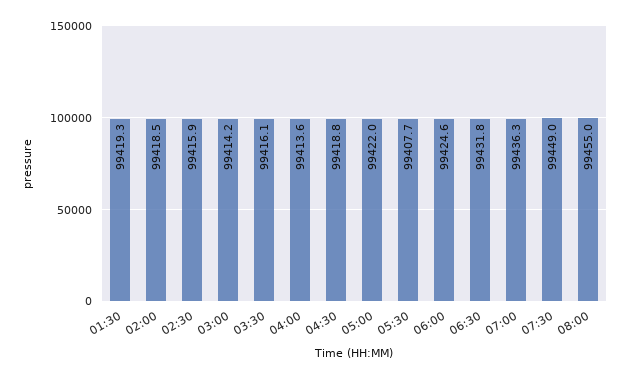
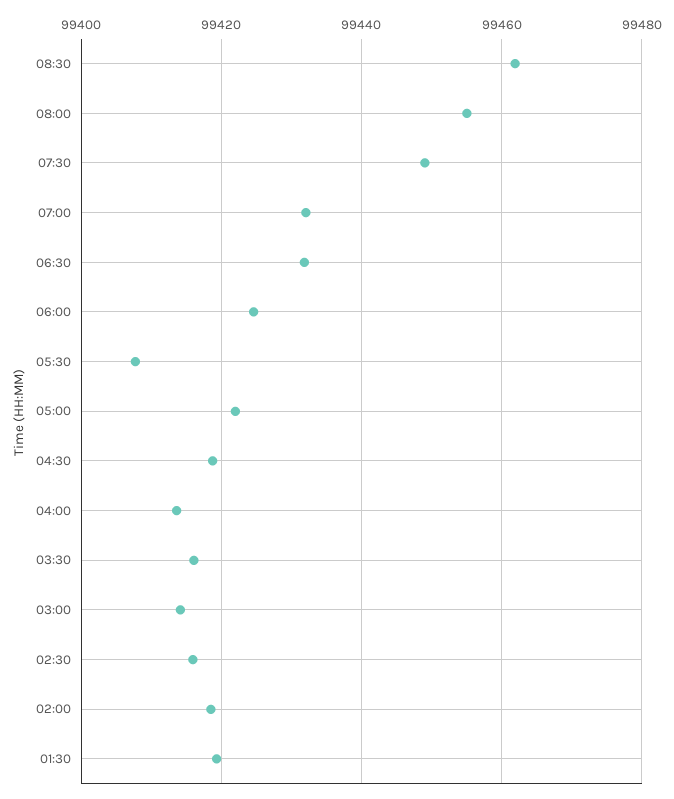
07:00: 99436.3 -> 99432
08:30: none -> 99462

